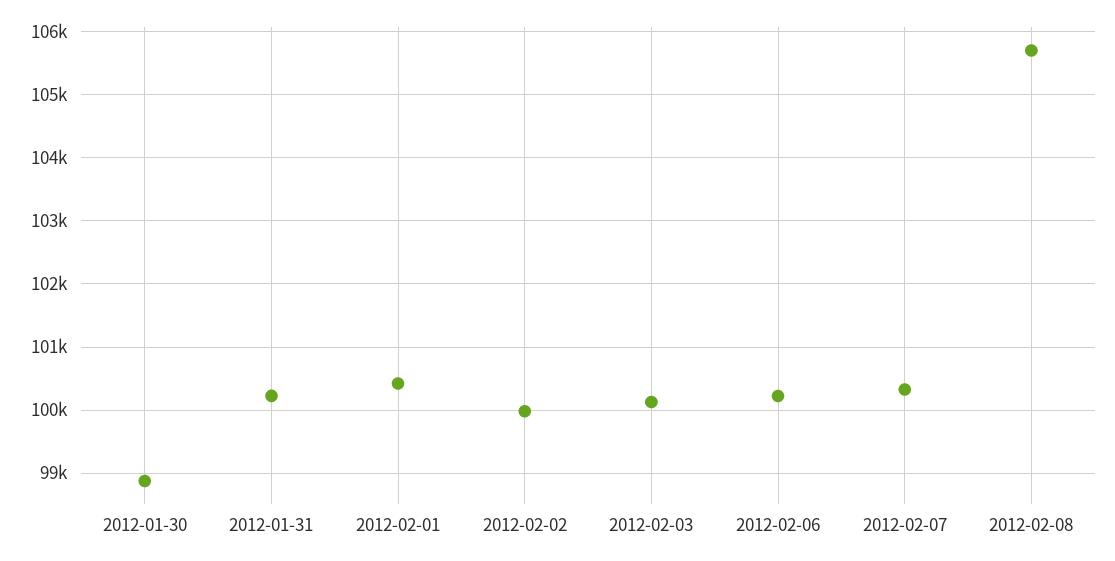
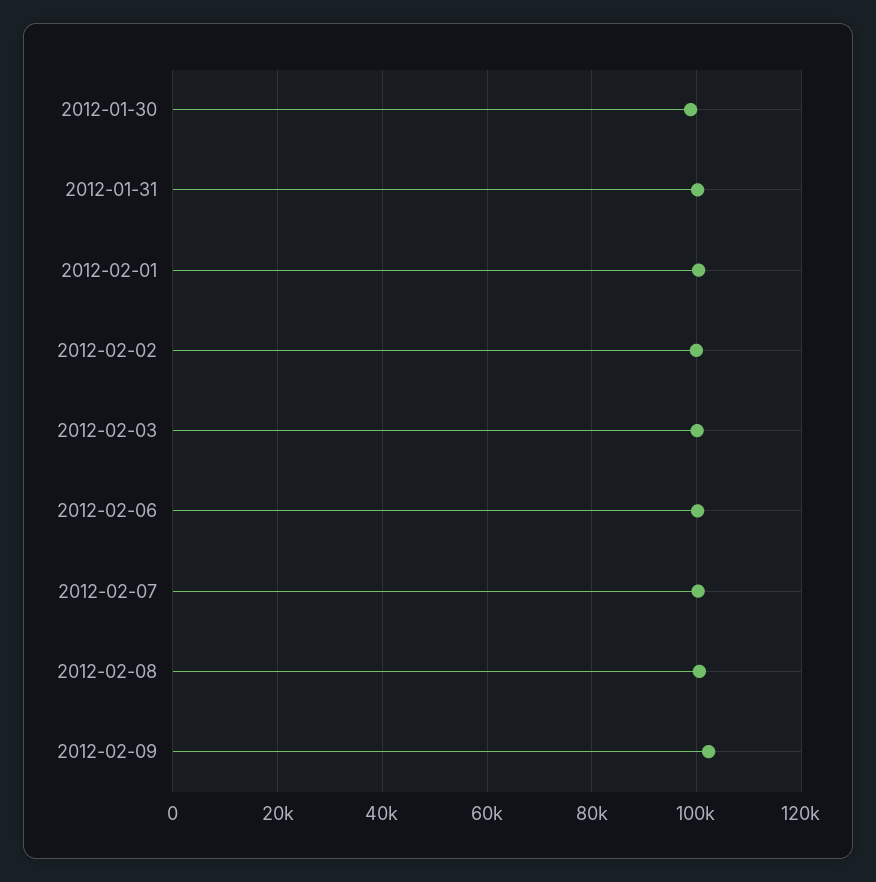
2012-02-08: 105700 -> 100000
2012-02-09: none -> 102000

